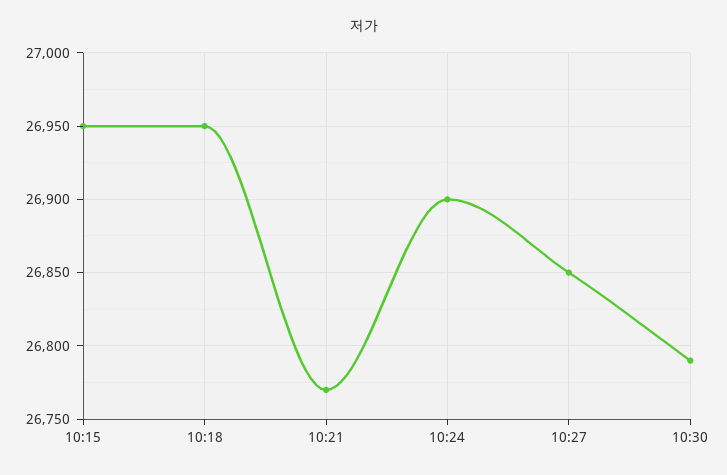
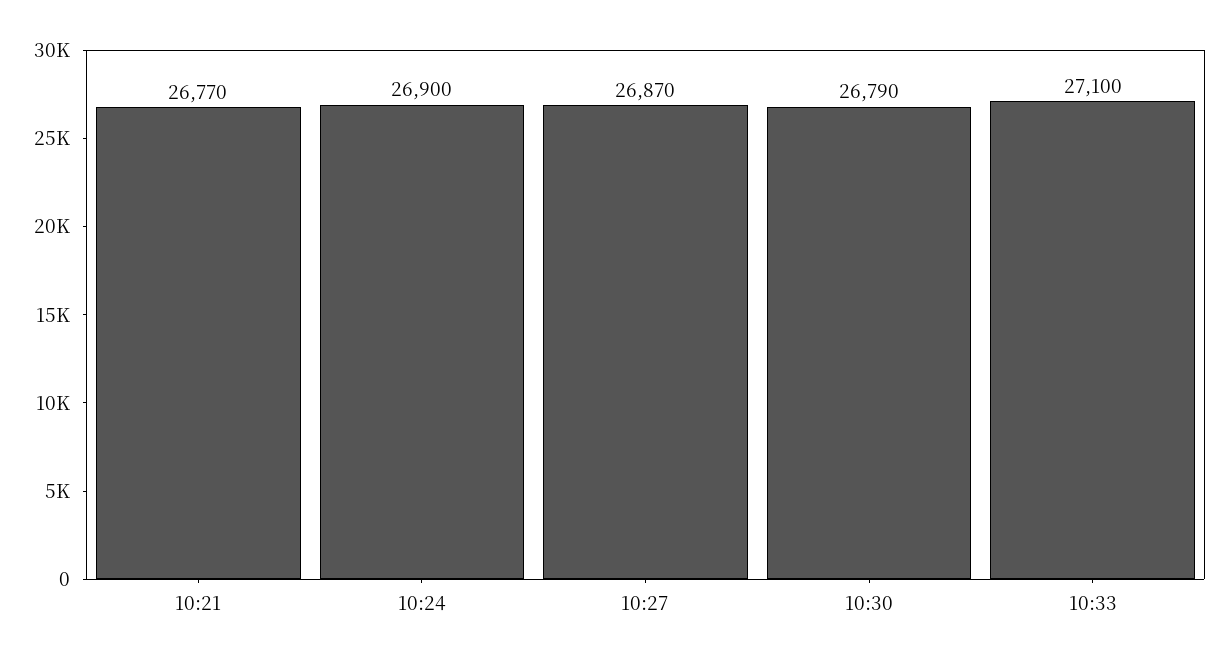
10:15: 26950 -> none
10:18: 26950 -> none
10:27: 26850 -> 26870
10:33: none -> 27100

